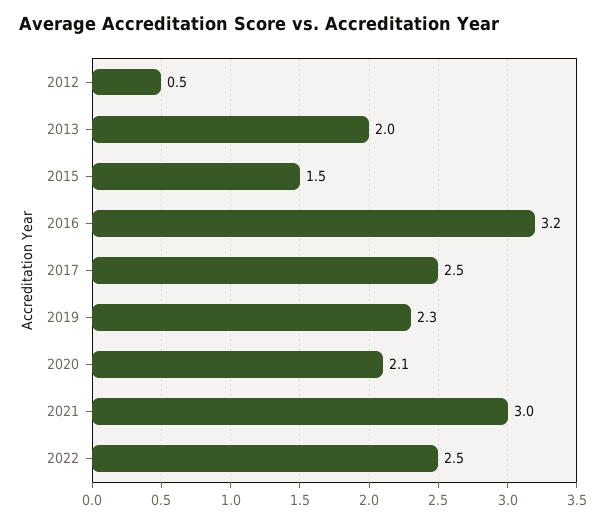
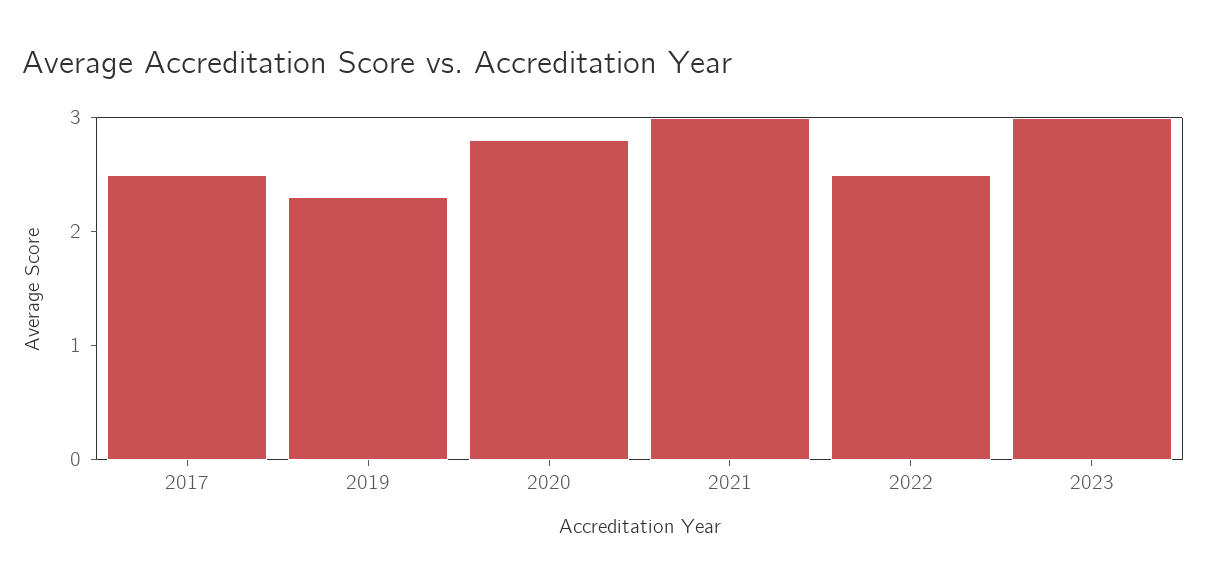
2012: 0.5 -> none
2013: 2 -> none
2015: 1.5 -> none
2016: 3.2 -> none
2020: 2.1 -> 2.8
2023: none -> 3

